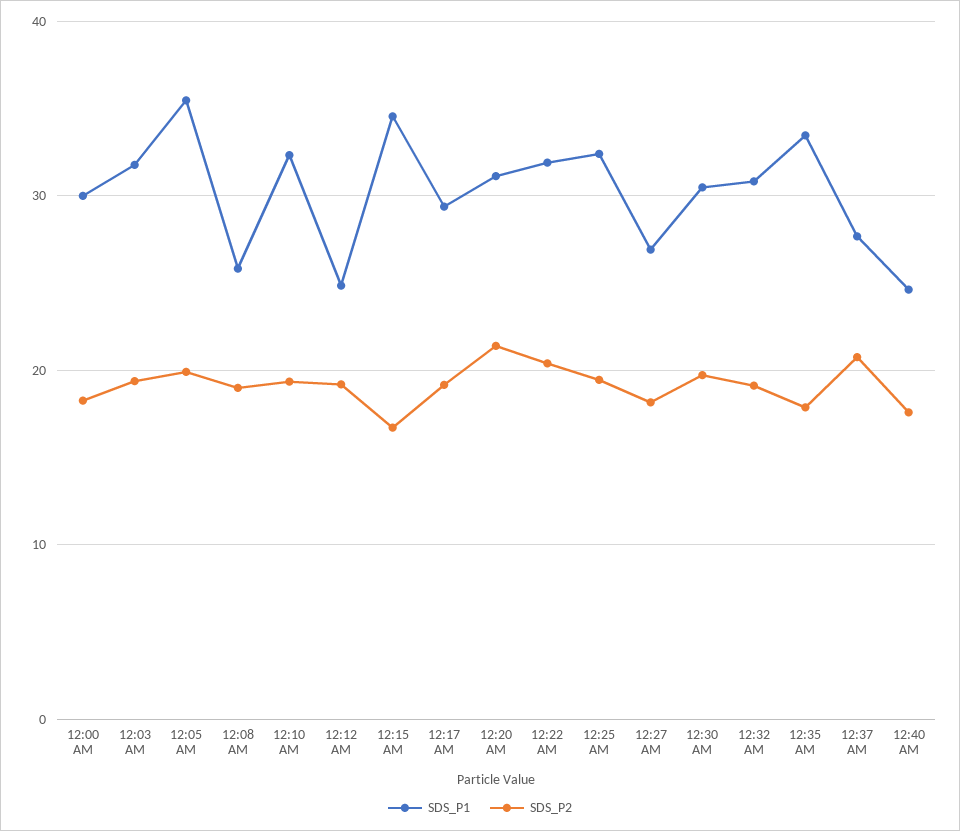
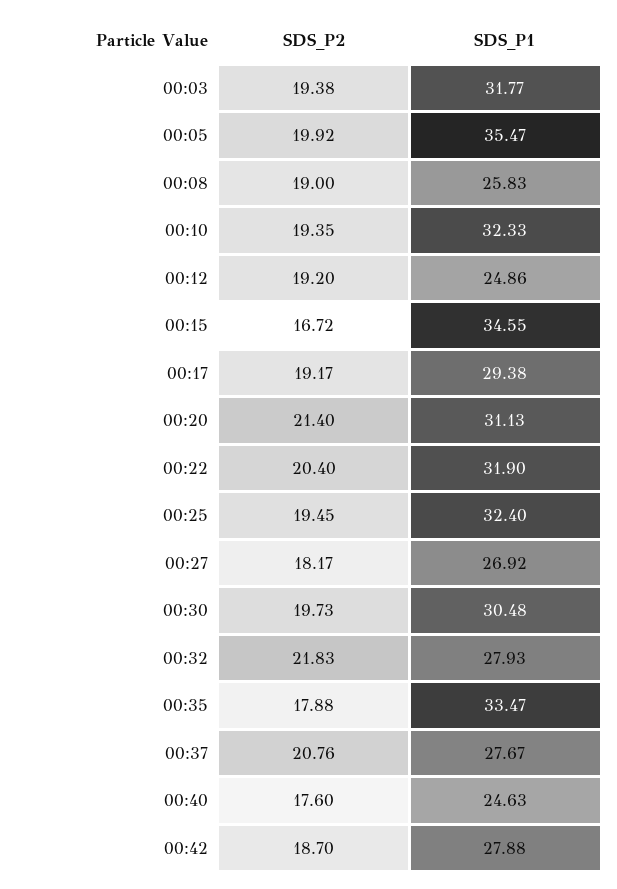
SDS_P1, 12:00 AM: 30 -> none
SDS_P2, 12:00 AM: 18 -> none
SDS_P1, 12:32 AM: 31 -> 27.93
SDS_P2, 12:32 AM: 19 -> 21.83
SDS_P2, 00:42: none -> 18.7
SDS_P1, 00:42: none -> 27.88

